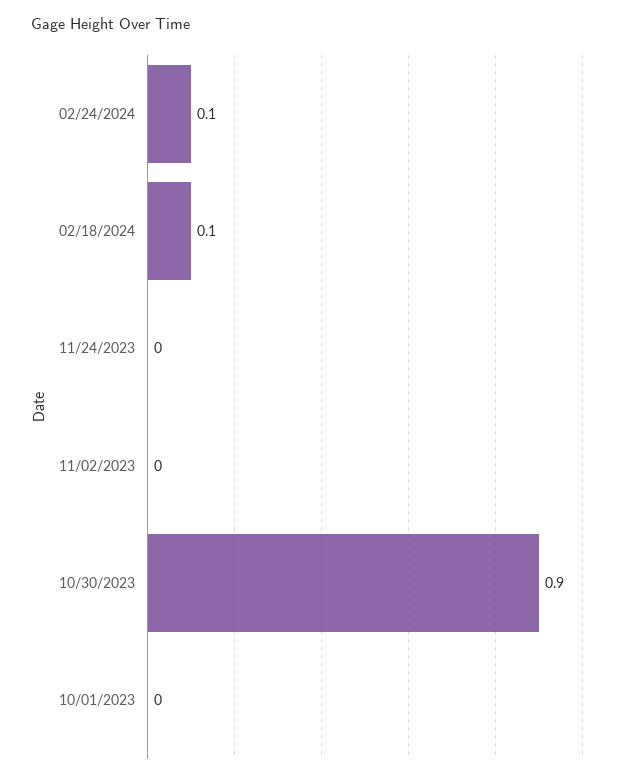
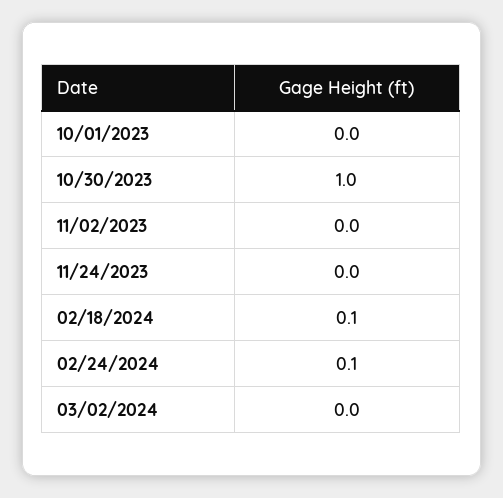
10/30/2023: 0.9 -> 1
03/02/2024: none -> 0

